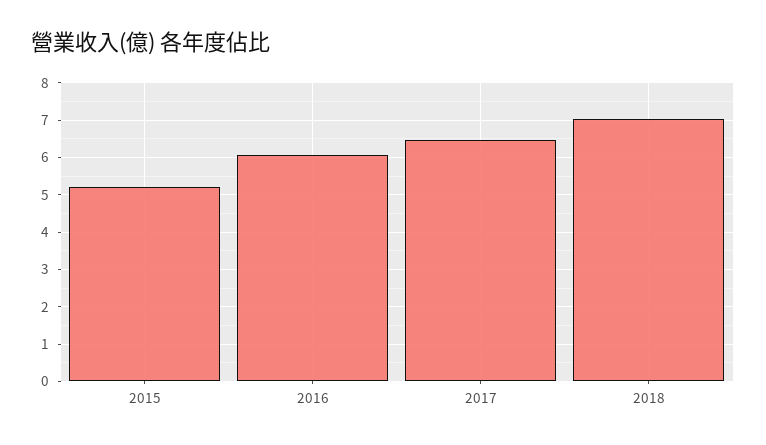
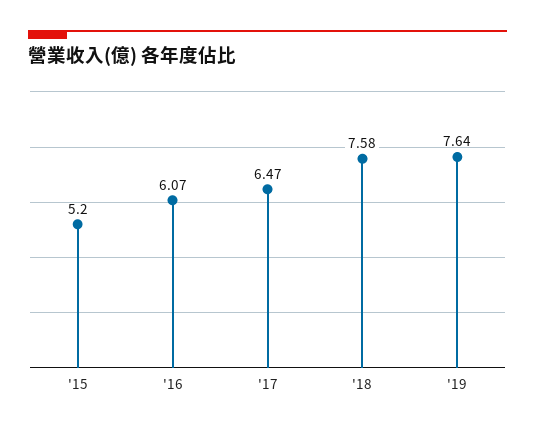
2018: 7 -> 7.58
'19: none -> 7.64

